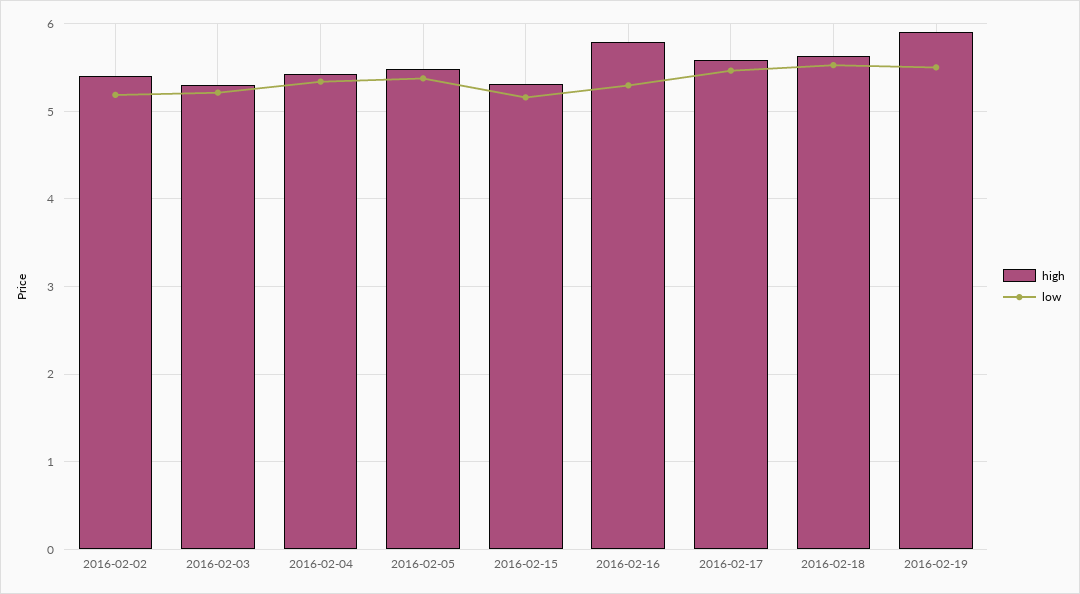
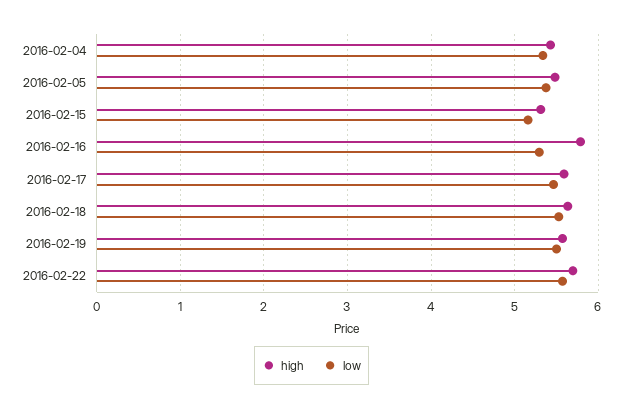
high, 2016-02-02: 5.4 -> none
low, 2016-02-02: 5.2 -> none
high, 2016-02-03: 5.3 -> none
low, 2016-02-03: 5.2 -> none
high, 2016-02-19: 5.9 -> 5.6
high, 2016-02-22: none -> 5.7
low, 2016-02-22: none -> 5.6

